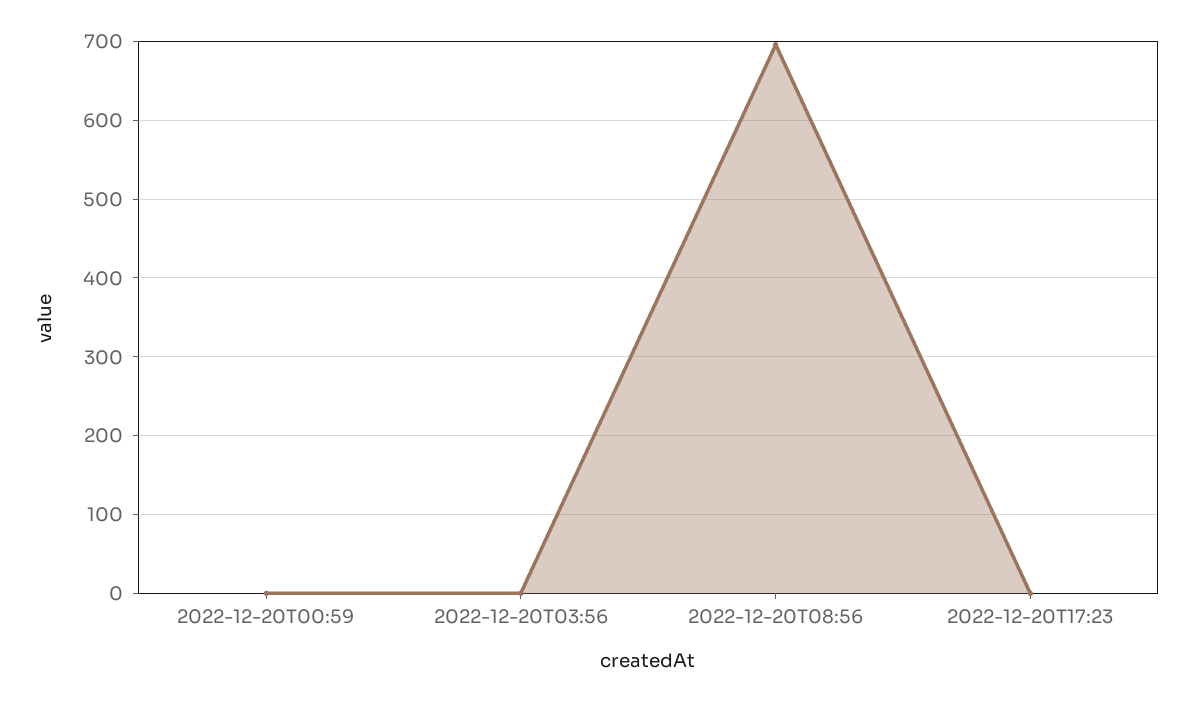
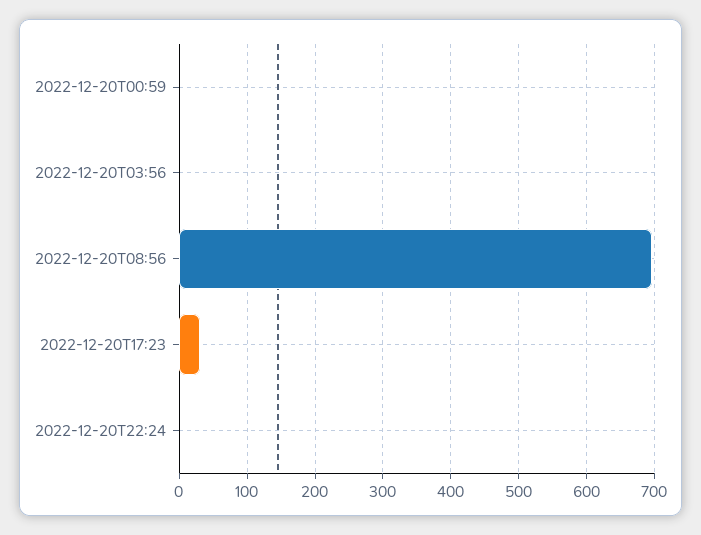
2022-12-20T17:23: 0 -> 30
2022-12-20T22:24: none -> 0

